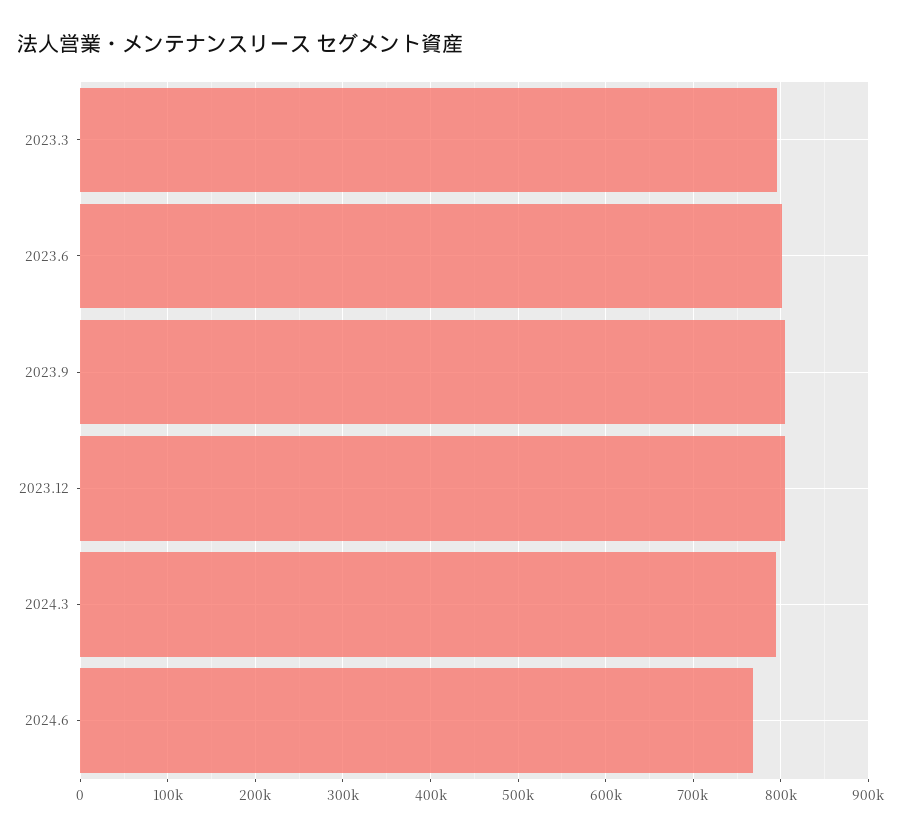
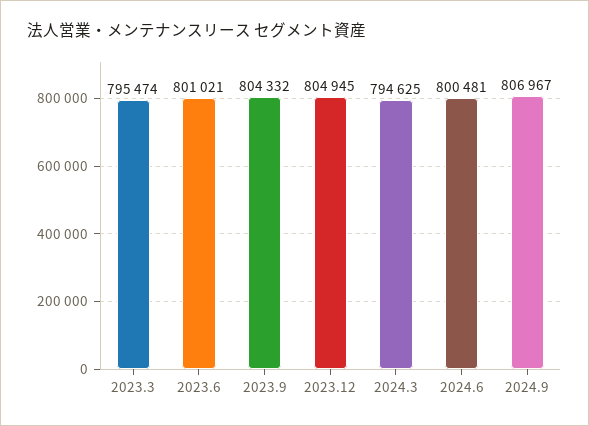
2024.6: 770000 -> 800481
2024.9: none -> 806967

